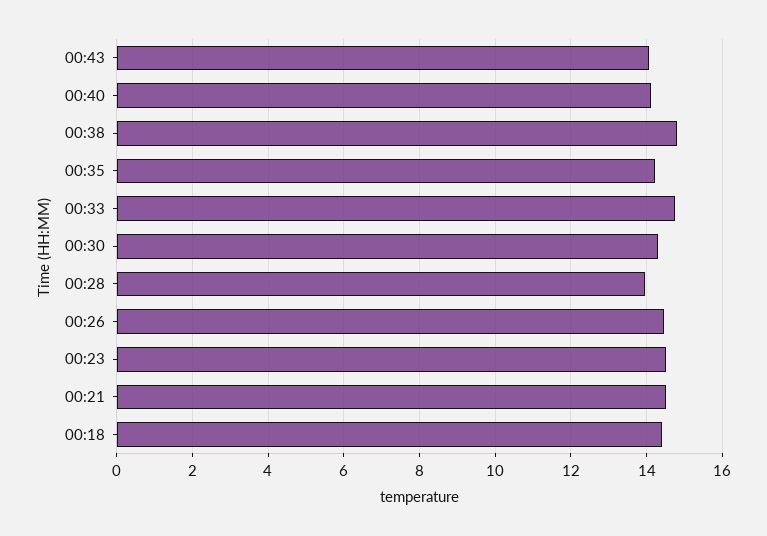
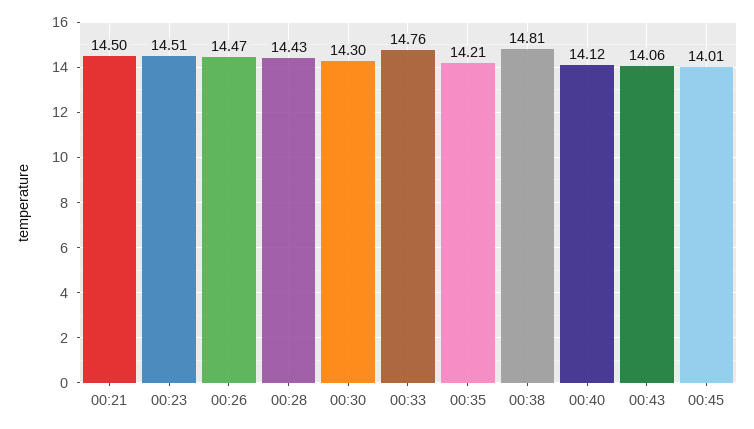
00:28: 14 -> 14.43
00:18: 14.4 -> none
00:45: none -> 14.01

